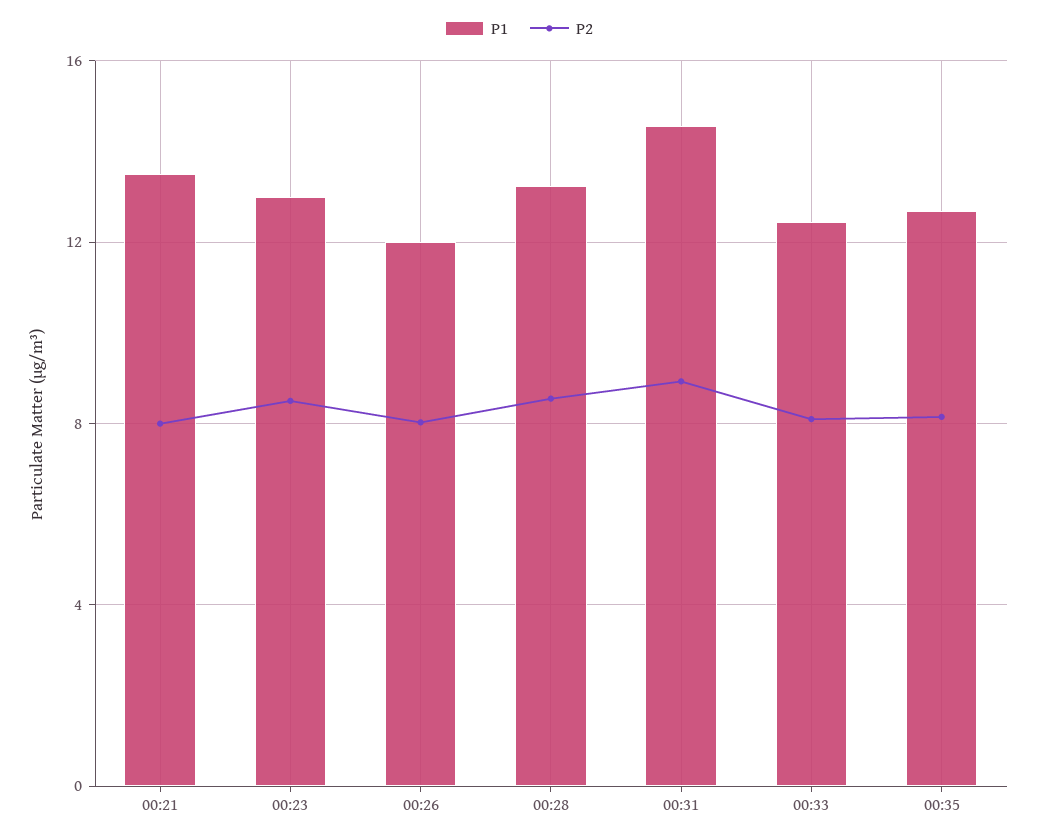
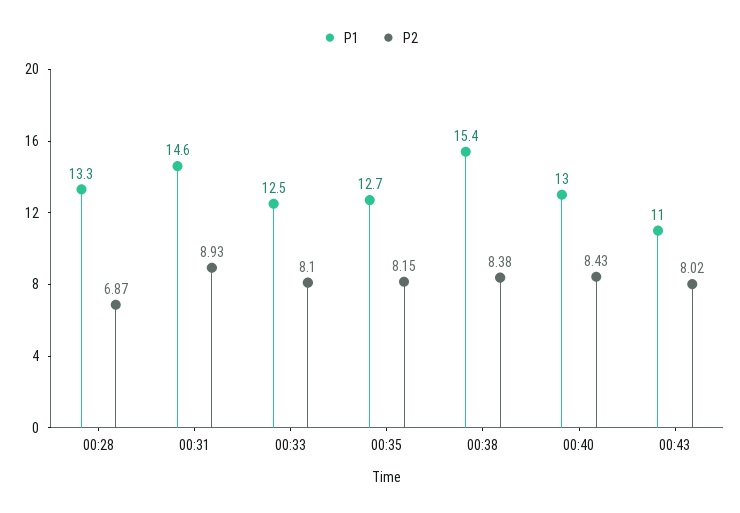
P1, 00:21: 13.5 -> none
P2, 00:21: 8 -> none
P1, 00:23: 13 -> none
P2, 00:23: 8.5 -> none
P1, 00:26: 12 -> none
P2, 00:26: 8 -> none
P2, 00:28: 8.5 -> 6.87
P1, 00:38: none -> 15.4
P2, 00:38: none -> 8.38
P1, 00:40: none -> 13
P2, 00:40: none -> 8.43
P1, 00:43: none -> 11
P2, 00:43: none -> 8.02

